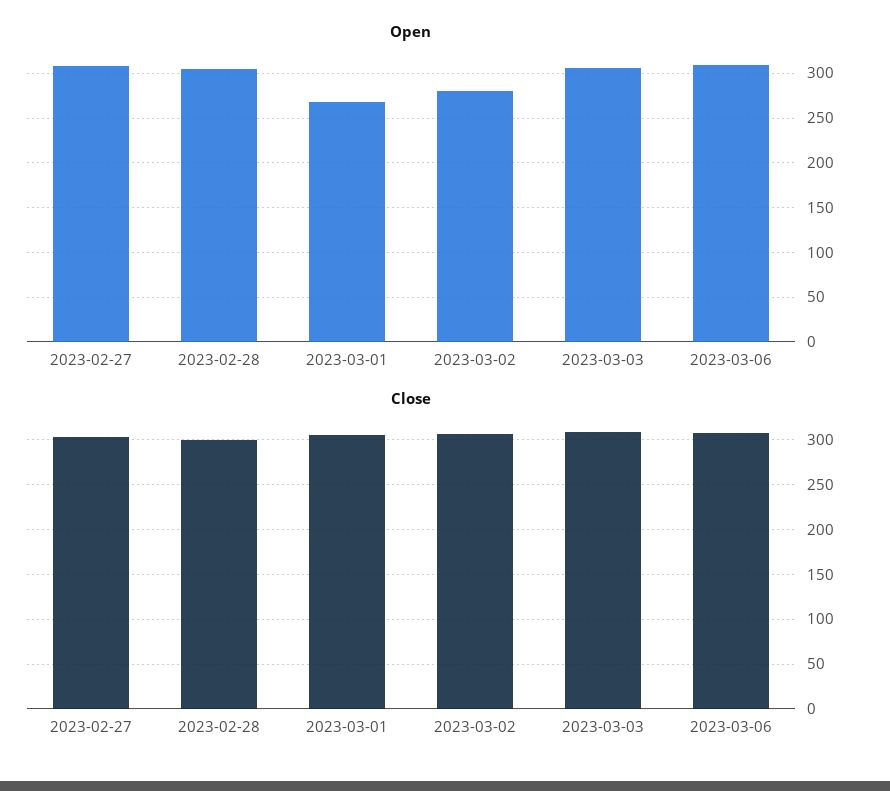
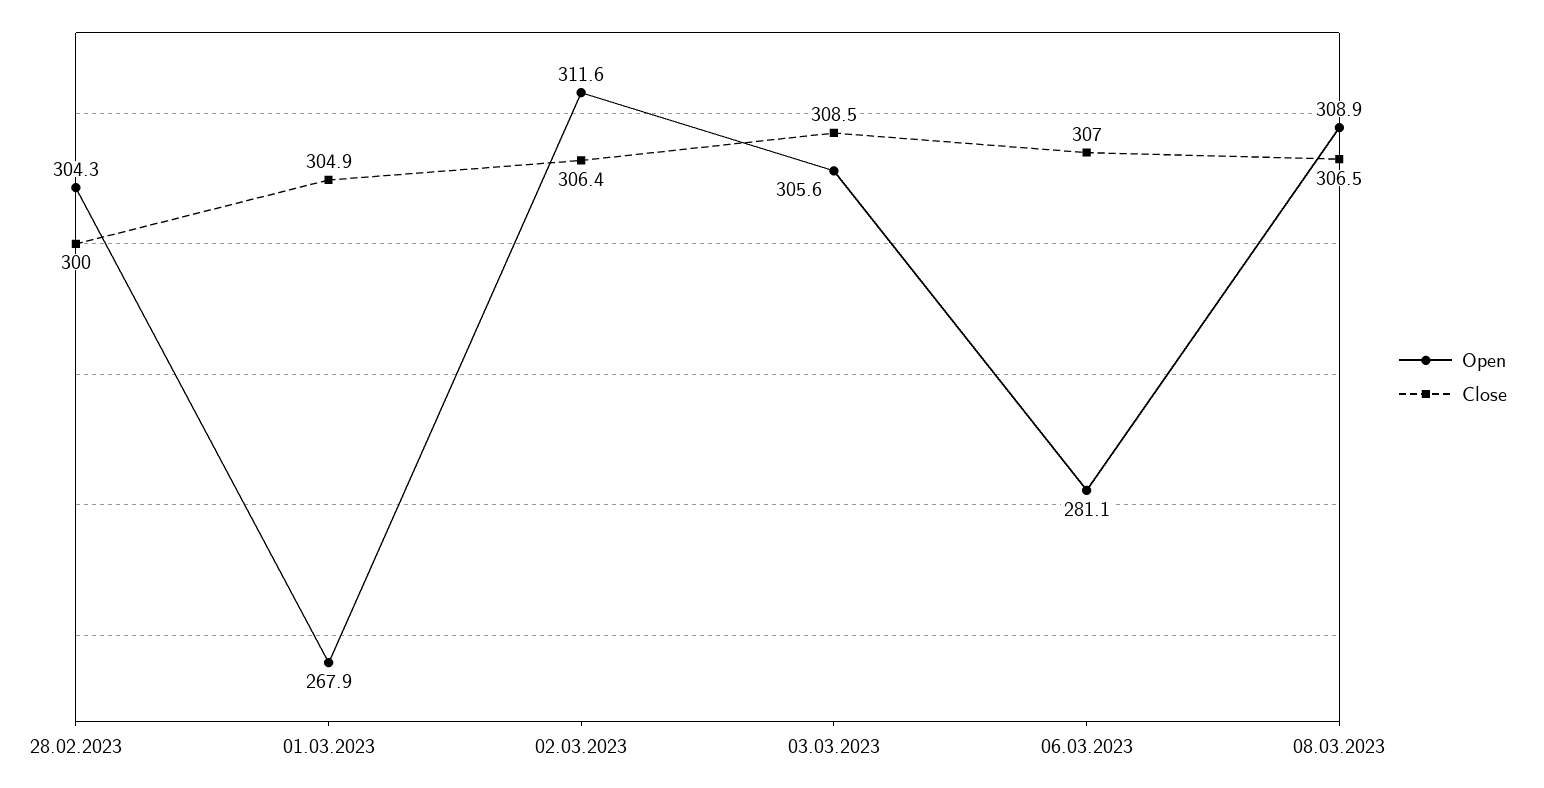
Open, 2023-02-27: 310 -> none
Open, 2023-03-02: 280 -> 311.6
Open, 2023-03-06: 310 -> 281.1
Close, 2023-02-27: 300 -> none
Open, 08.03.2023: none -> 308.9
Close, 08.03.2023: none -> 306.5

